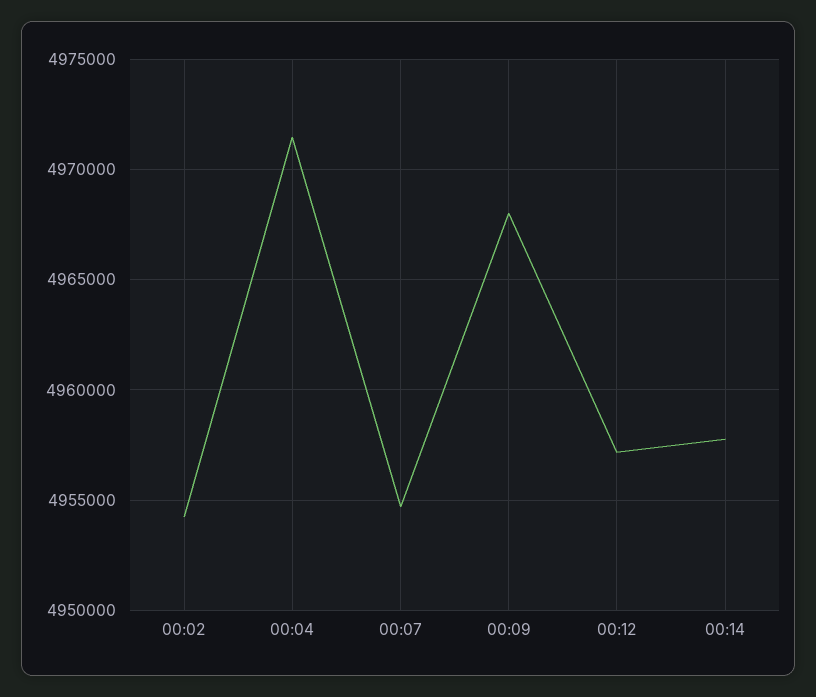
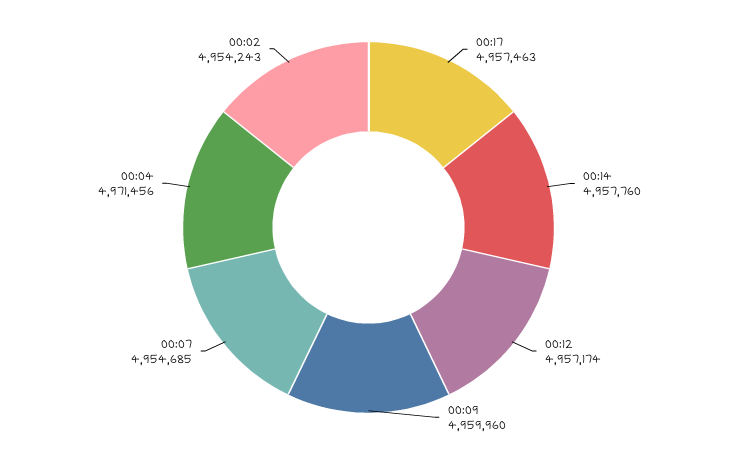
00:09: 4968000 -> 4959960
00:17: none -> 4957463

